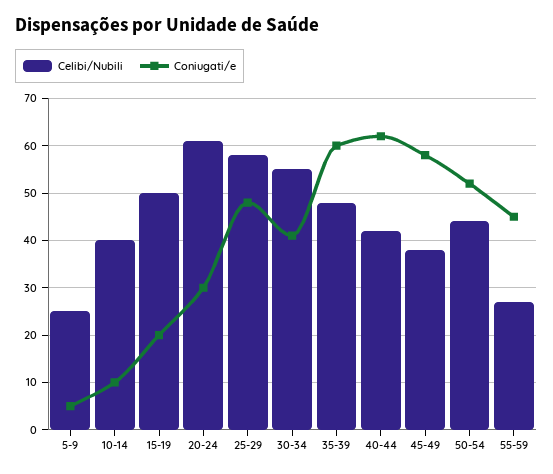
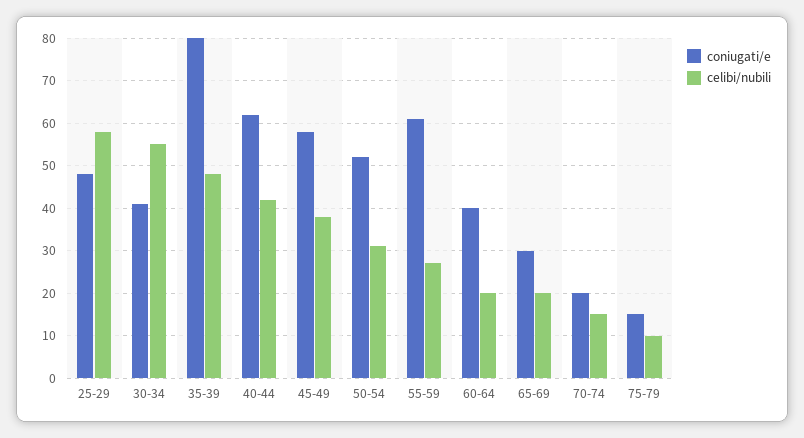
Celibi/Nubili, 5-9: 25 -> none
Coniugati/e, 5-9: 5 -> none
Celibi/Nubili, 10-14: 40 -> none
Coniugati/e, 10-14: 10 -> none
Celibi/Nubili, 15-19: 50 -> none
Coniugati/e, 15-19: 20 -> none
Celibi/Nubili, 20-24: 60 -> none
Coniugati/e, 20-24: 30 -> none
Coniugati/e, 35-39: 60 -> 80
Celibi/Nubili, 50-54: 45 -> 30
Coniugati/e, 55-59: 45 -> 60
Coniugati/e, 60-64: none -> 40
Celibi/Nubili, 60-64: none -> 20
Coniugati/e, 65-69: none -> 30
Celibi/Nubili, 65-69: none -> 20
Coniugati/e, 70-74: none -> 20
Celibi/Nubili, 70-74: none -> 15
Coniugati/e, 75-79: none -> 15
Celibi/Nubili, 75-79: none -> 10

